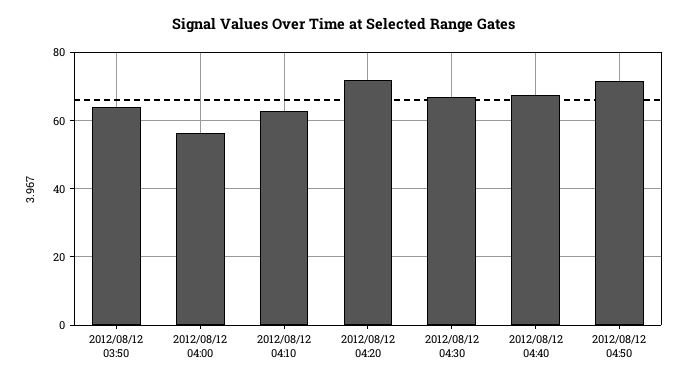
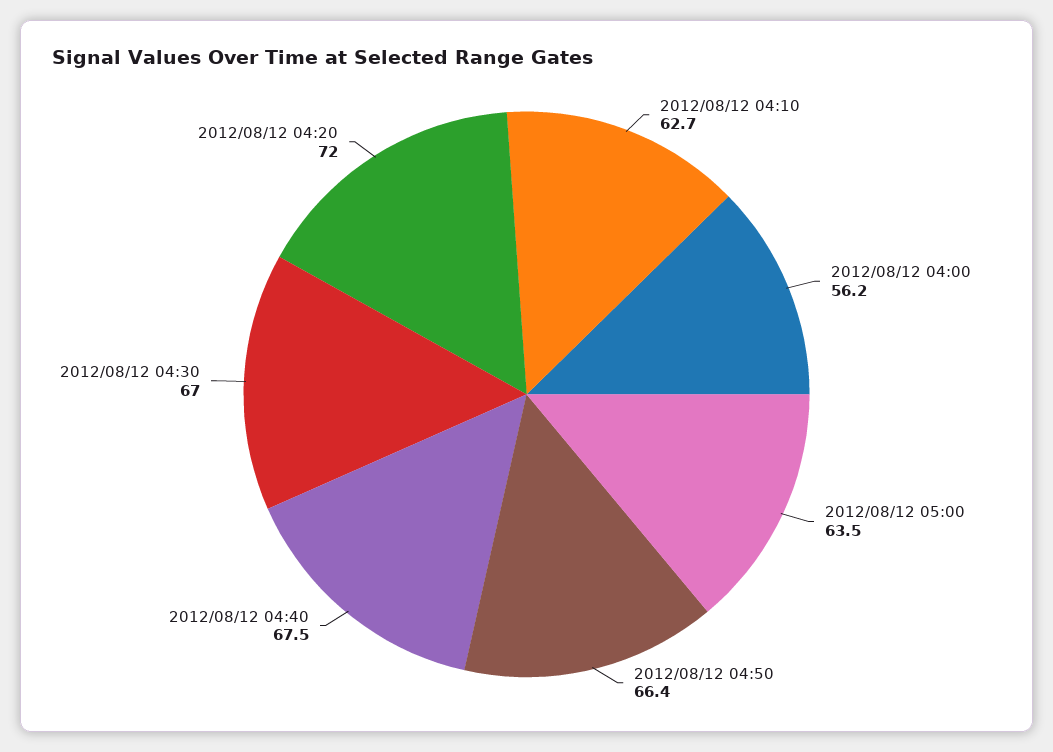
2012/08/12 03:50: 64 -> none
2012/08/12 04:50: 72 -> 66.4
2012/08/12 05:00: none -> 63.5

